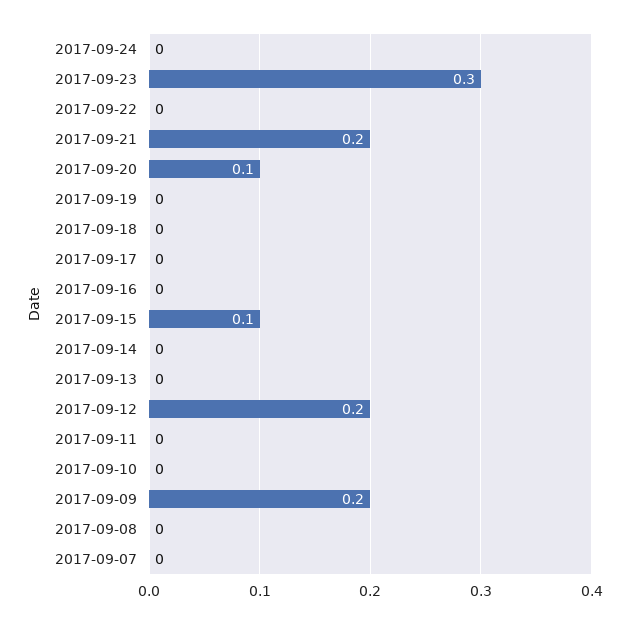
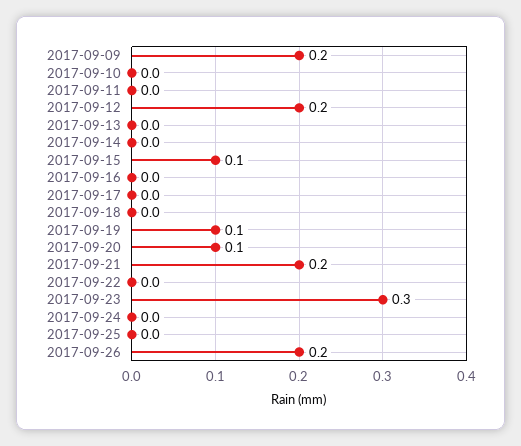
2017-09-19: 0 -> 0.1
2017-09-08: 0 -> none
2017-09-07: 0 -> none
2017-09-25: none -> 0
2017-09-26: none -> 0.2

